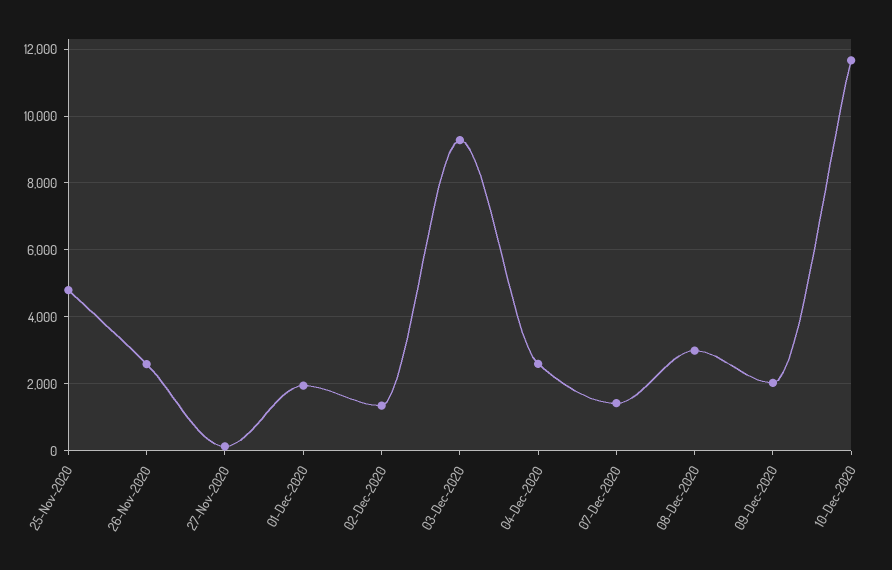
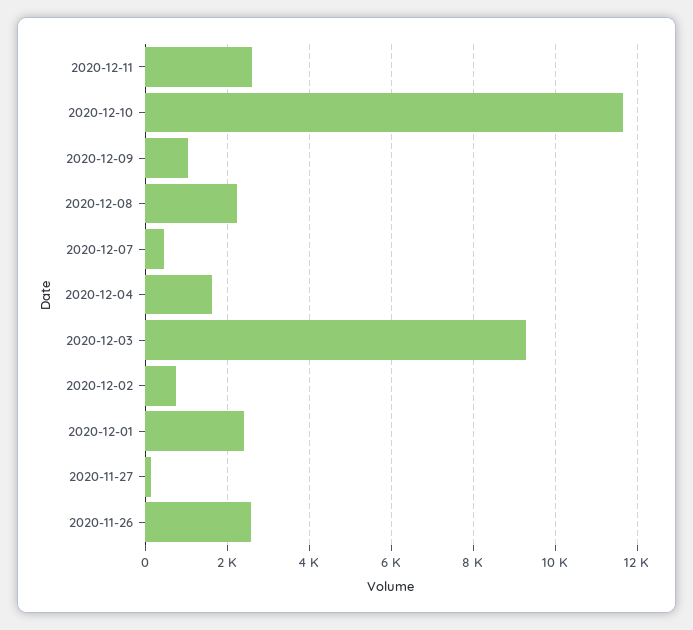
25-Nov-2020: 4800 -> none
01-Dec-2020: 2000 -> 2400
02-Dec-2020: 1400 -> 800
04-Dec-2020: 2600 -> 1600
07-Dec-2020: 1400 -> 400
08-Dec-2020: 3000 -> 2200
09-Dec-2020: 2000 -> 1000
2020-12-11: none -> 2600

